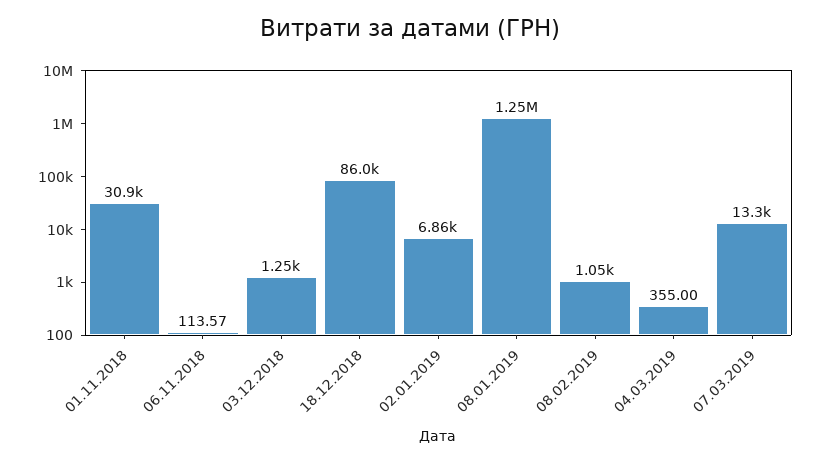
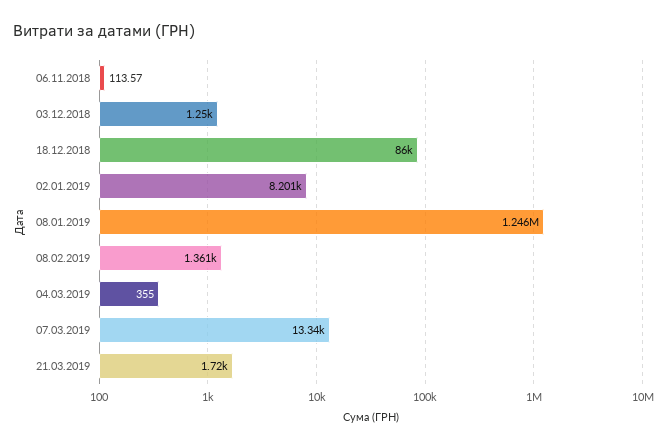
01.11.2018: 30900 -> none
02.01.2019: 6860 -> 8201
08.02.2019: 1050 -> 1361
21.03.2019: none -> 1720

